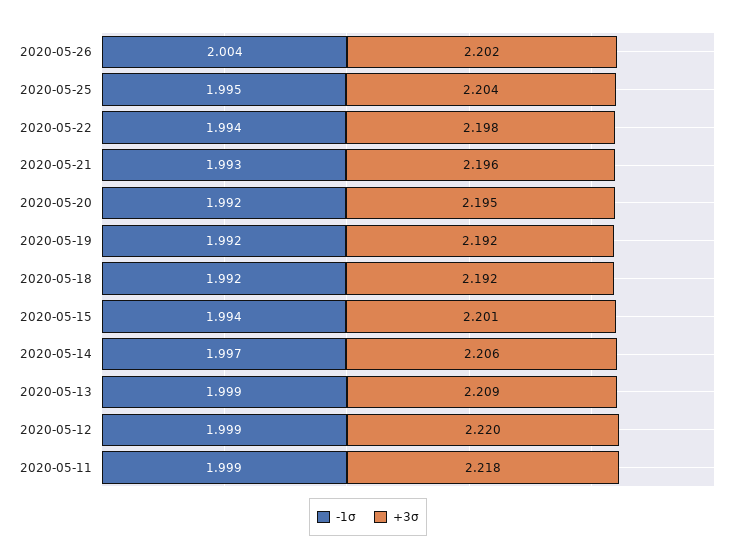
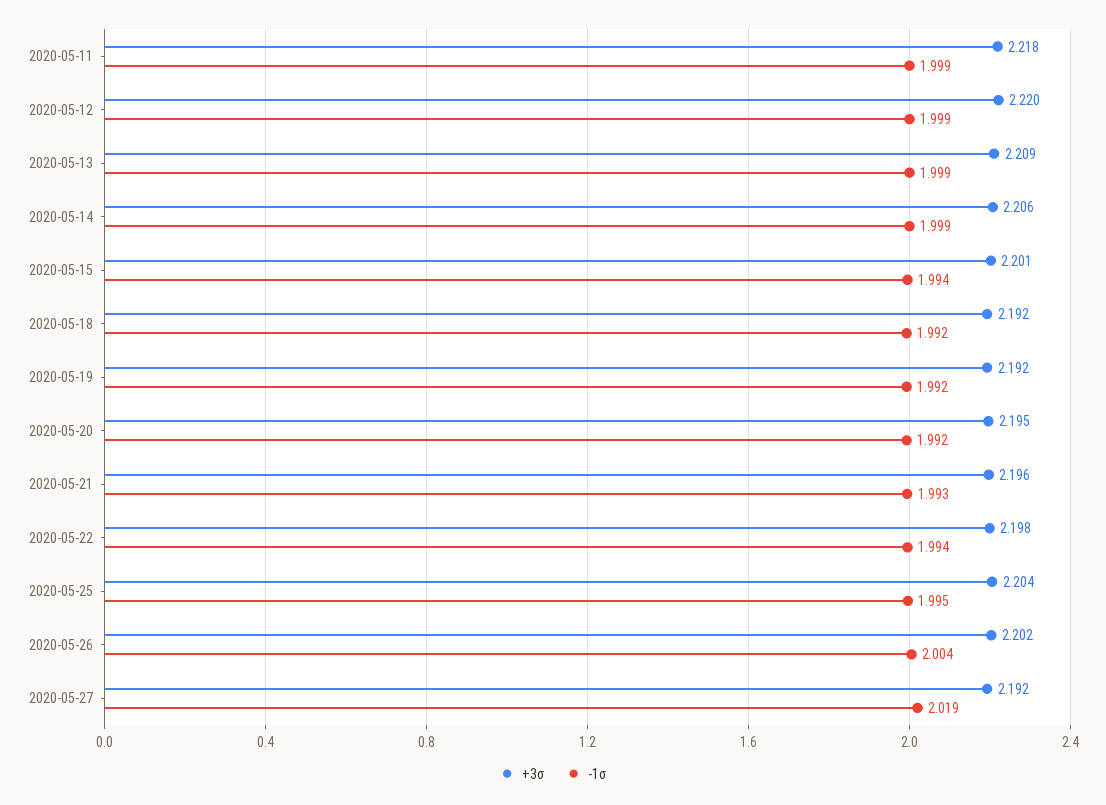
-1σ, 2020-05-14: 1.997 -> 1.999
+3σ, 2020-05-27: none -> 2.192
-1σ, 2020-05-27: none -> 2.019

